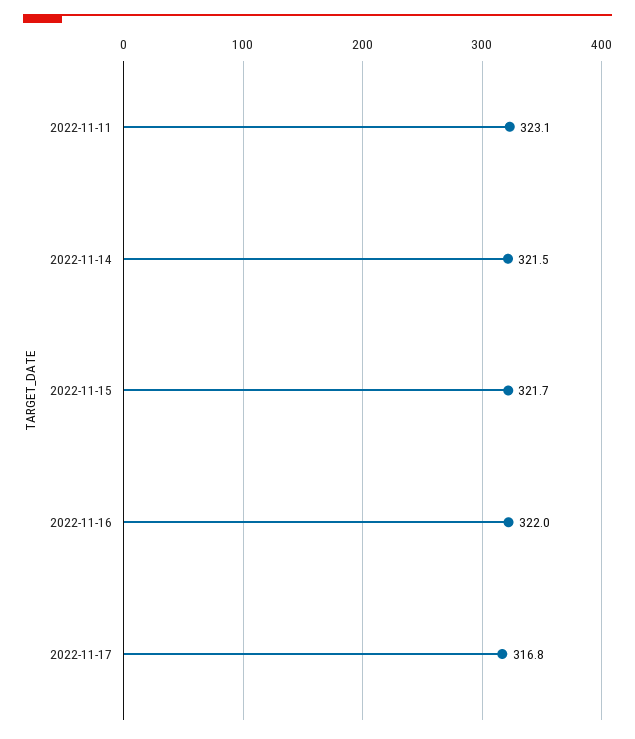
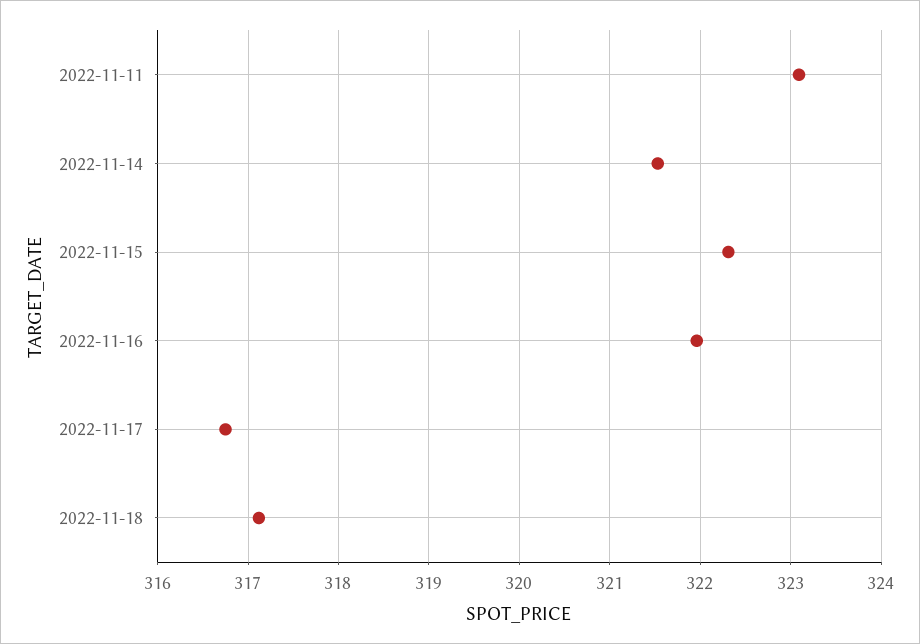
2022-11-15: 321.7 -> 322.3
2022-11-18: none -> 317.1

